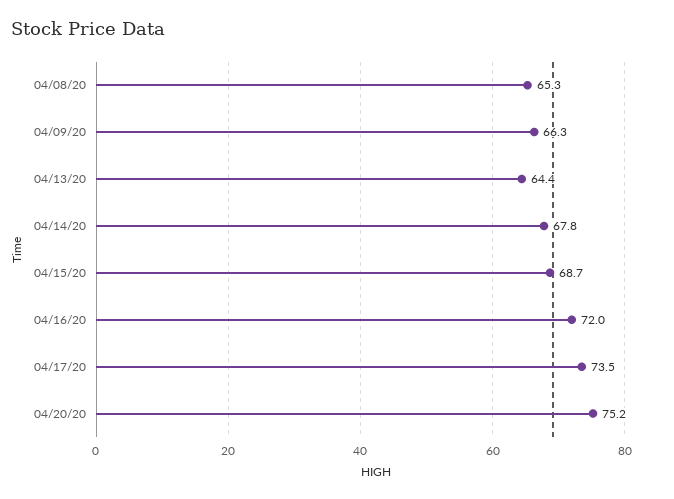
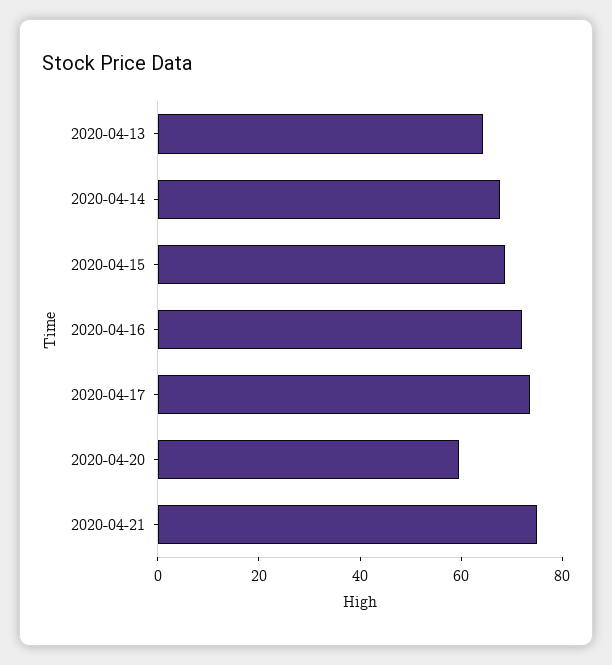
04/08/20: 65.3 -> none
04/09/20: 66.3 -> none
04/20/20: 75.2 -> 60
2020-04-21: none -> 75

